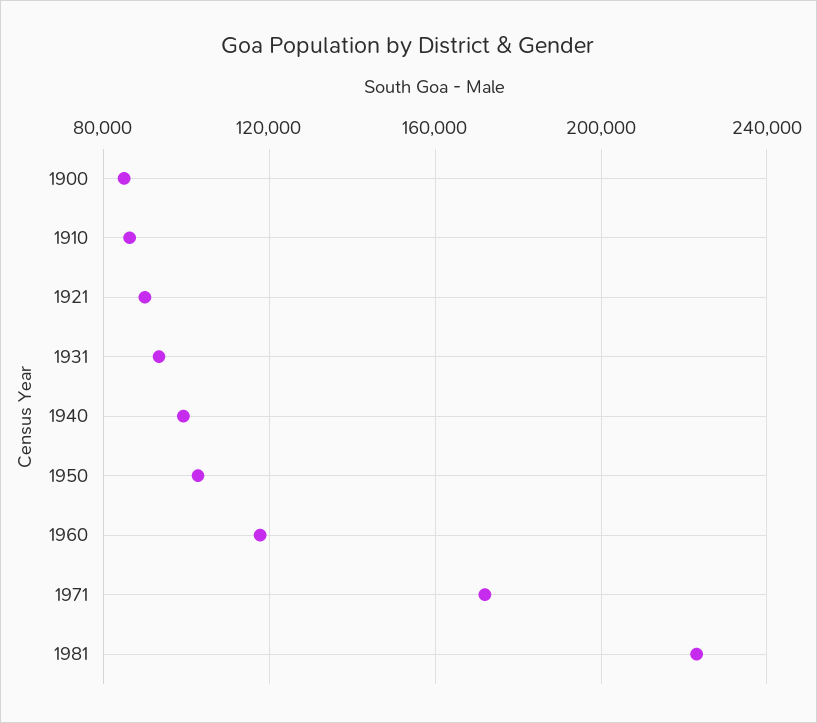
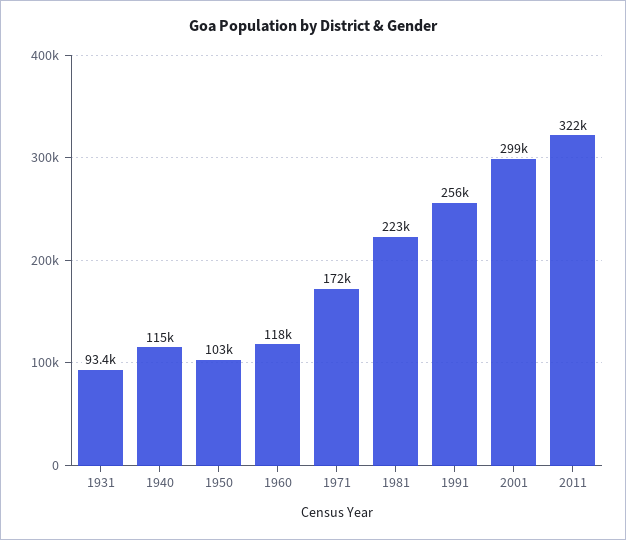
1900: 85000 -> none
1910: 85000 -> none
1921: 90000 -> none
1940: 100000 -> 115000
1991: none -> 256000
2001: none -> 299000
2011: none -> 322000

